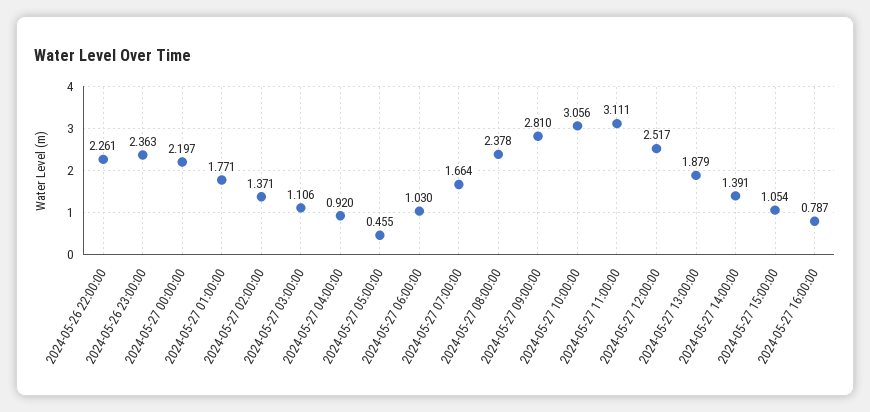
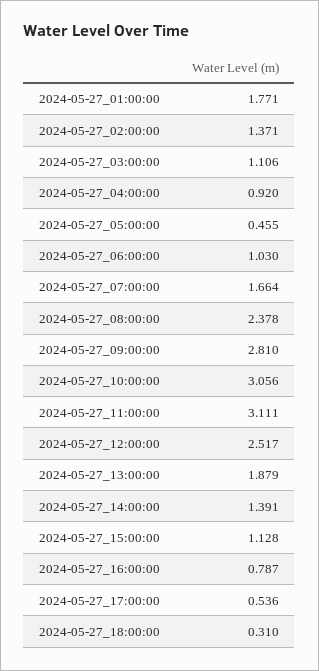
2024-05-26 22:00:00: 2.261 -> none
2024-05-26 23:00:00: 2.363 -> none
2024-05-27 00:00:00: 2.197 -> none
2024-05-27 15:00:00: 1.054 -> 1.128
2024-05-27_17:00:00: none -> 0.536
2024-05-27_18:00:00: none -> 0.31

